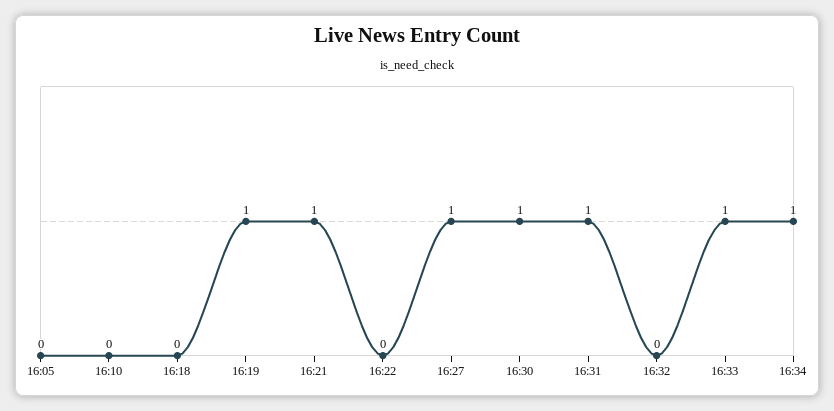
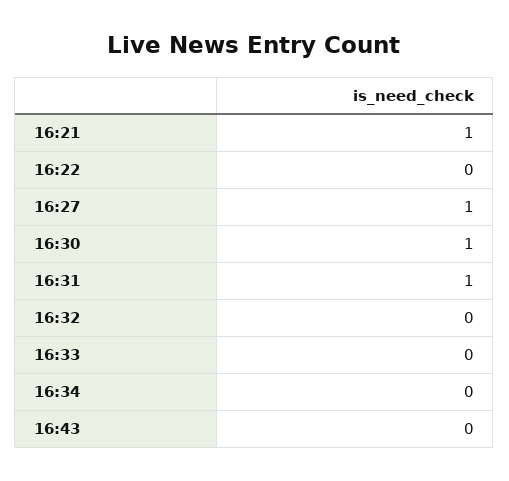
16:05: 0 -> none
16:10: 0 -> none
16:18: 0 -> none
16:19: 1 -> none
16:33: 1 -> 0
16:34: 1 -> 0
16:43: none -> 0

